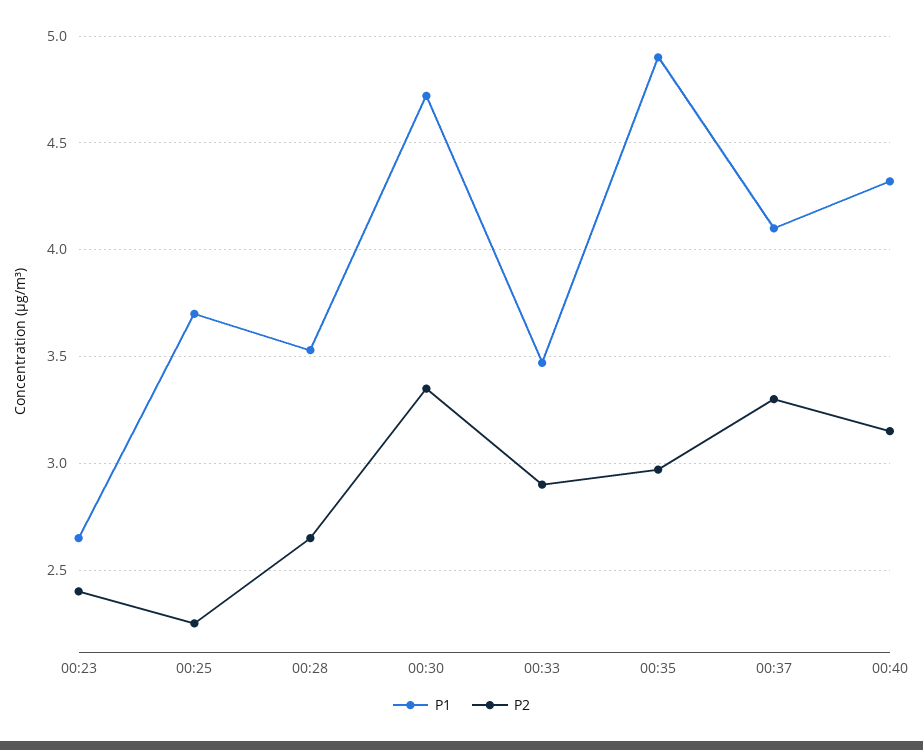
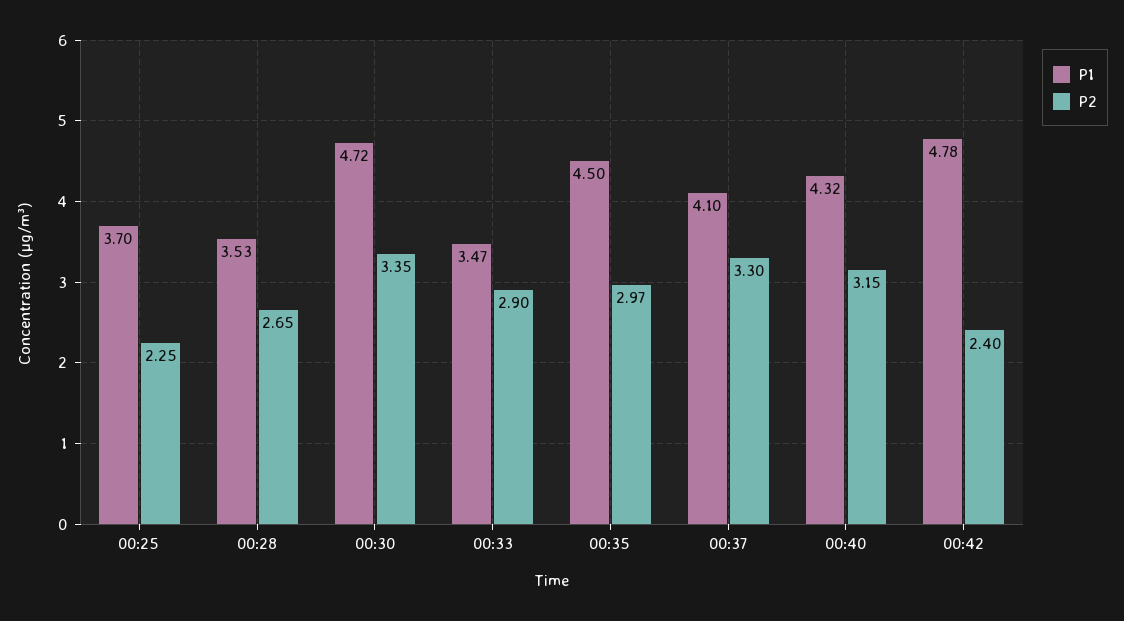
P1, 00:23: 2.65 -> none
P2, 00:23: 2.4 -> none
P1, 00:35: 4.9 -> 4.5
P1, 00:42: none -> 4.78
P2, 00:42: none -> 2.4

